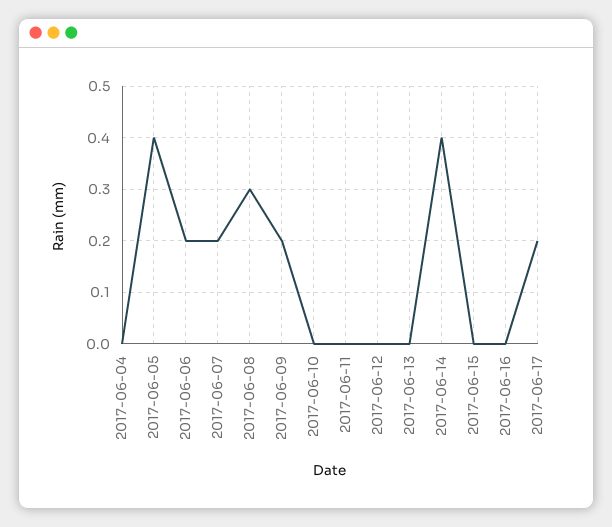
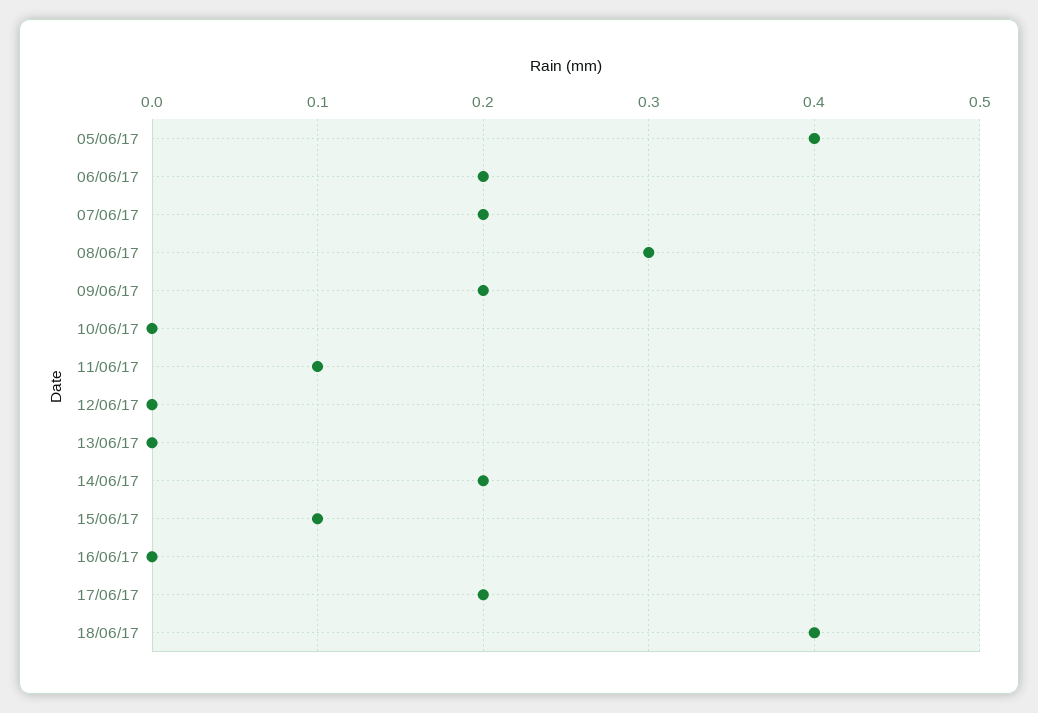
2017-06-04: 0 -> none
2017-06-11: 0 -> 0.1
2017-06-14: 0.4 -> 0.2
2017-06-15: 0 -> 0.1
18/06/17: none -> 0.4

